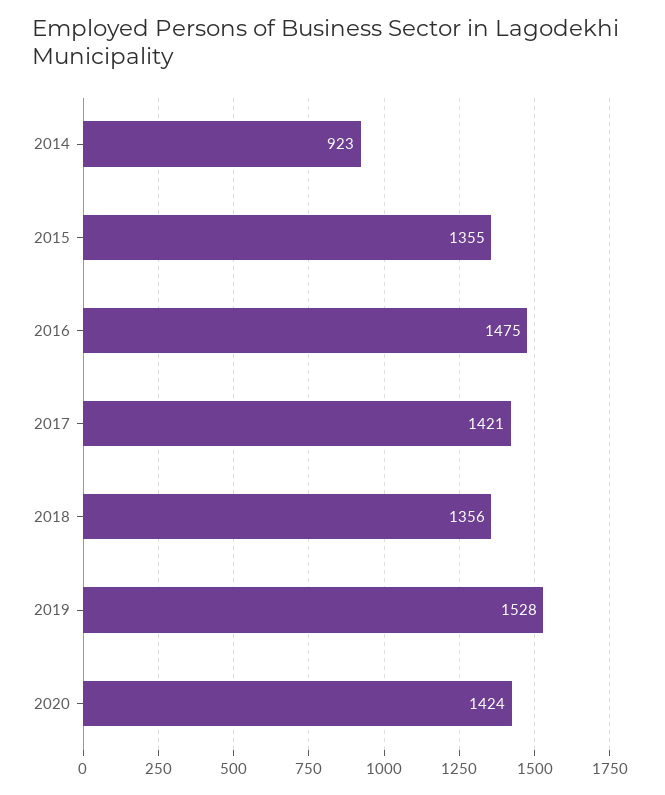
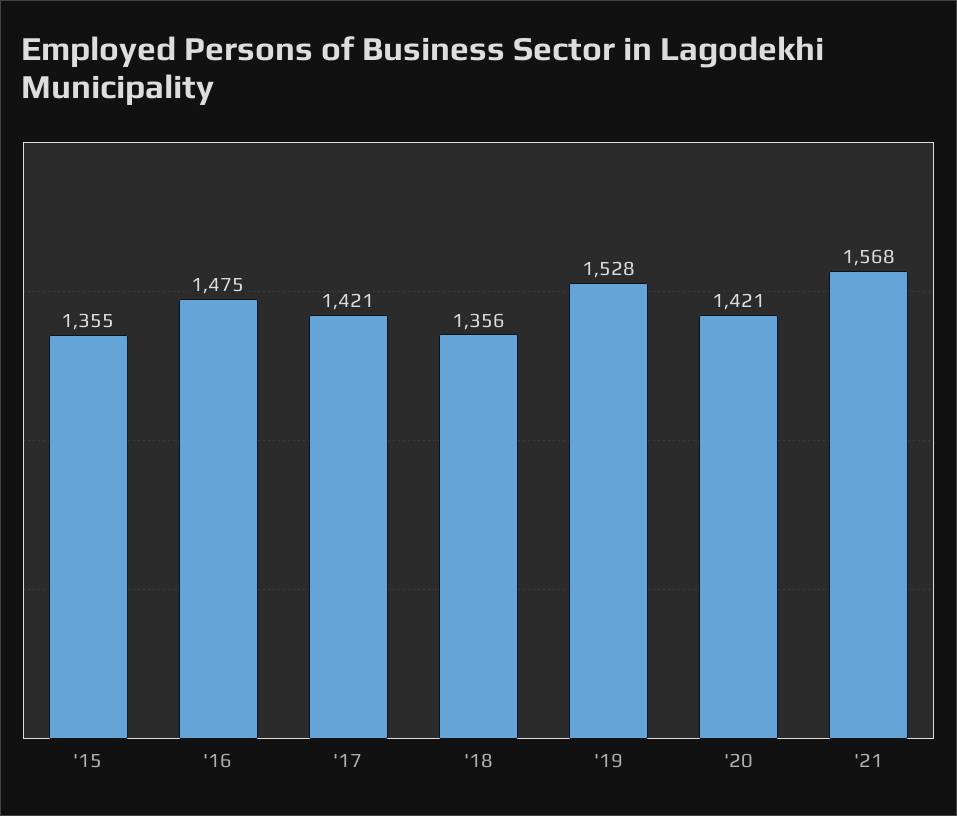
2014: 923 -> none
2020: 1424 -> 1421
'21: none -> 1568

